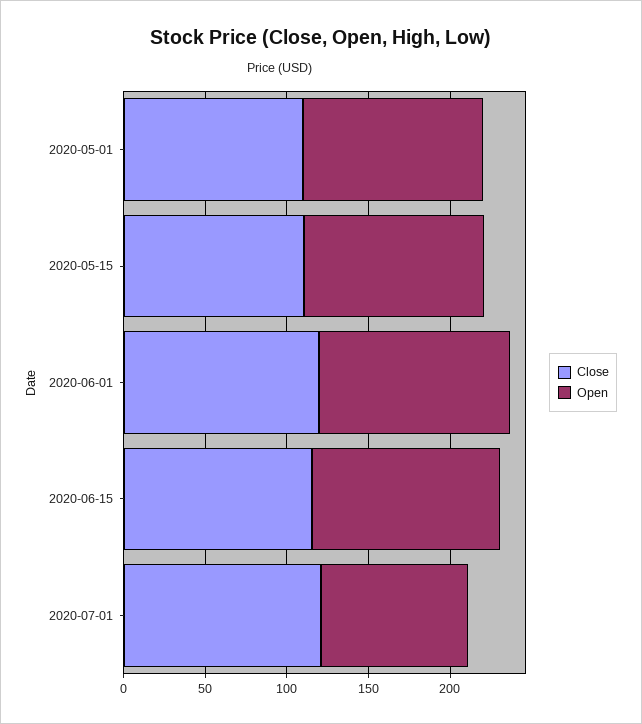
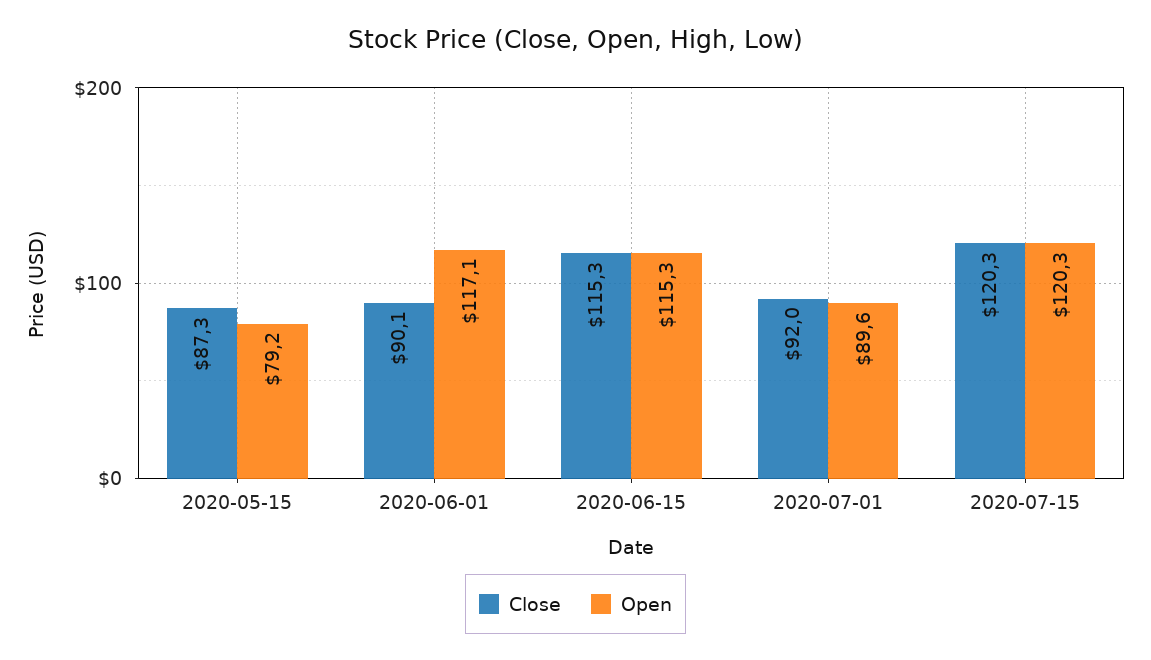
Close, 2020-05-01: 110 -> none
Open, 2020-05-01: 110 -> none
Close, 2020-05-15: 110 -> 87.3
Open, 2020-05-15: 110 -> 79.2
Close, 2020-06-01: 120 -> 90.1
Close, 2020-07-01: 120 -> 92
Close, 2020-07-15: none -> 120.3
Open, 2020-07-15: none -> 120.3

